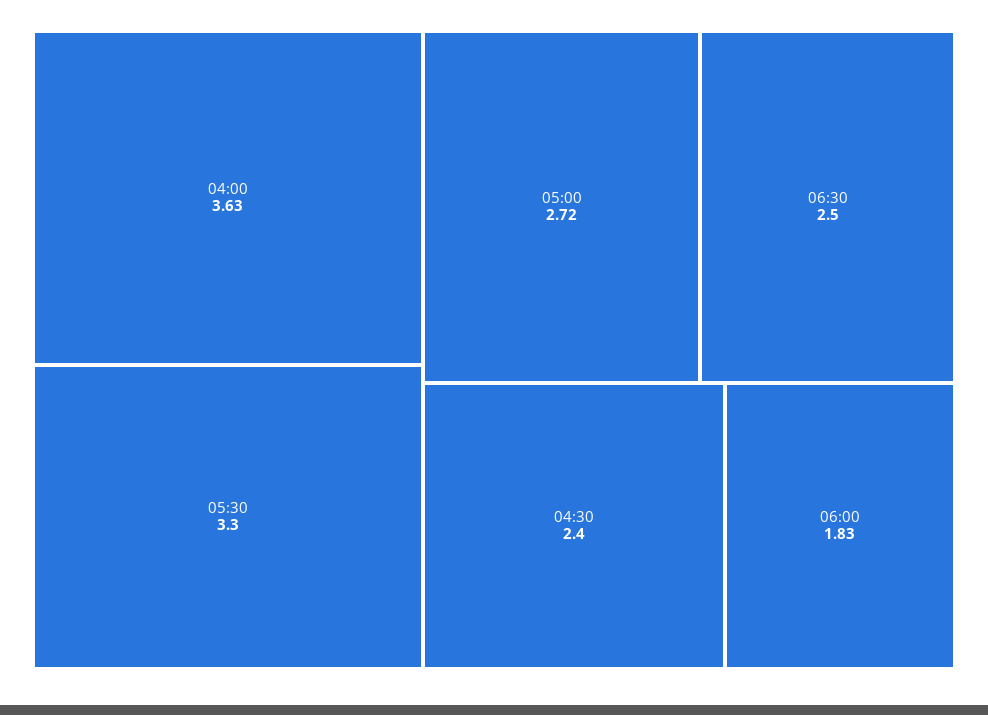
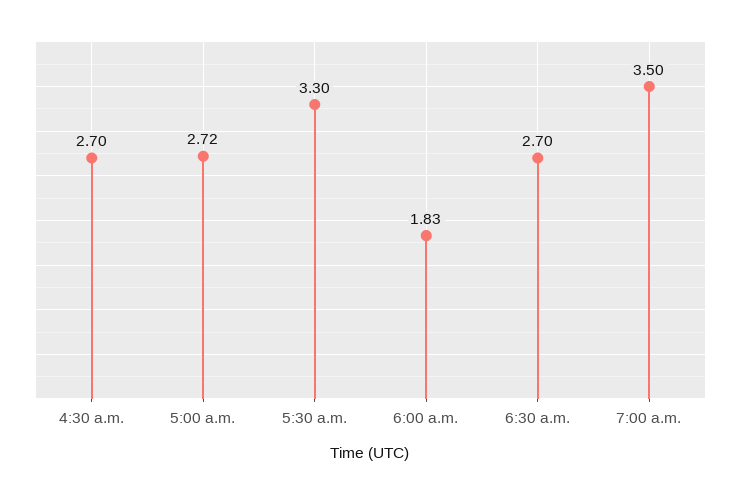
04:00: 3.63 -> none
06:30: 2.5 -> 2.7
04:30: 2.4 -> 2.7
7:00 a.m.: none -> 3.5

